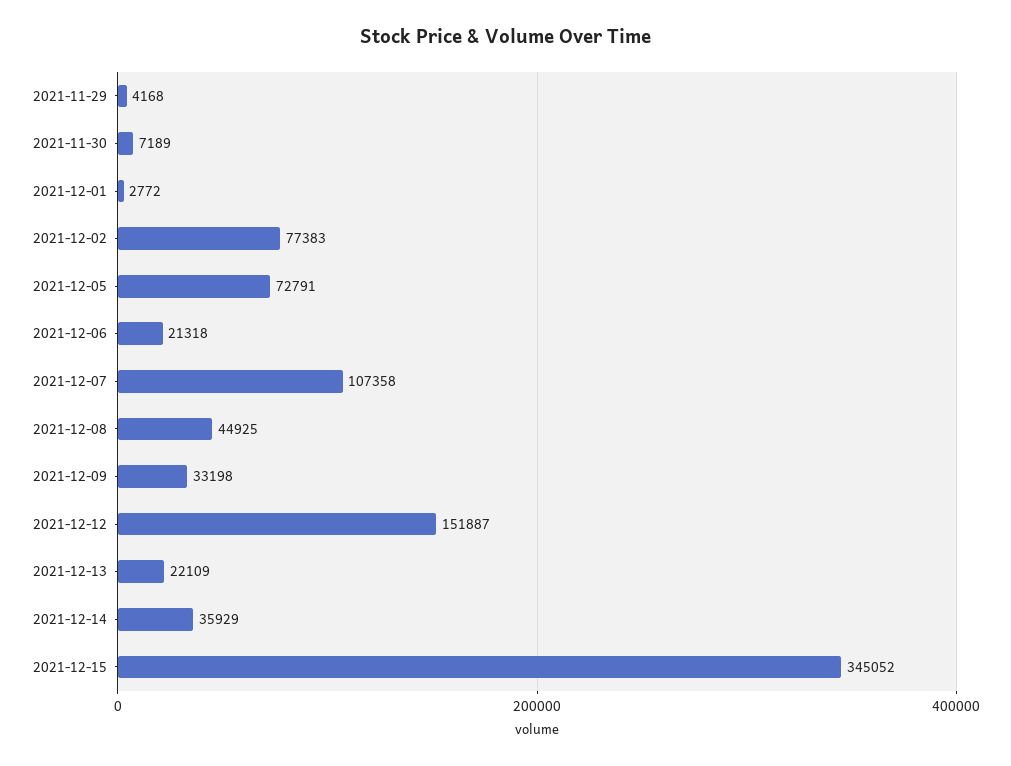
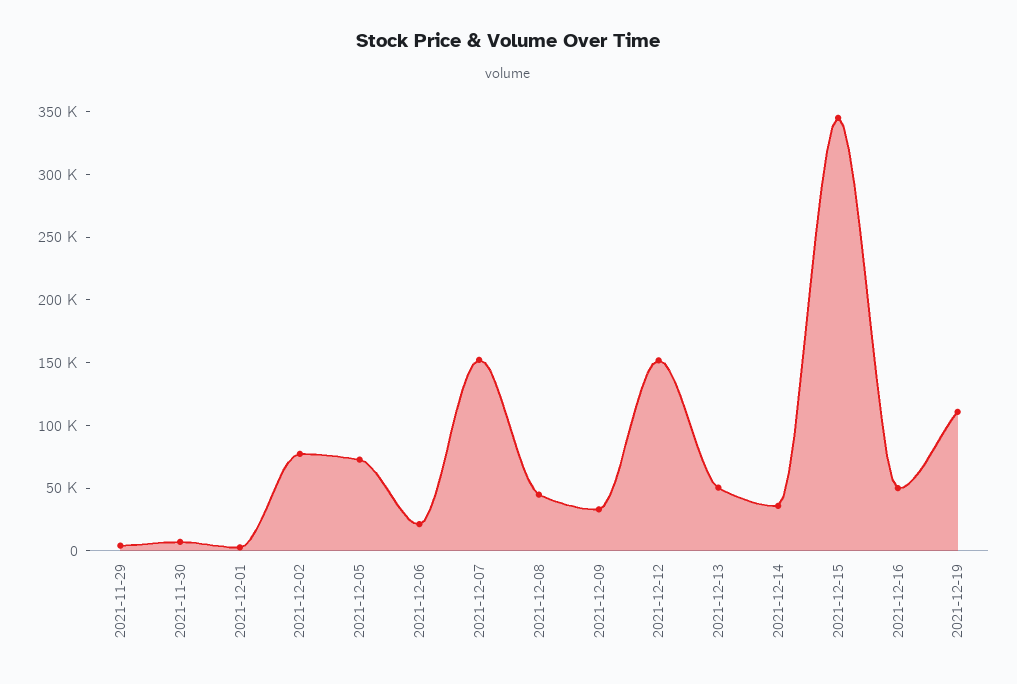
2021-12-07: 107358 -> 150000
2021-12-13: 22109 -> 50000
2021-12-16: none -> 50000
2021-12-19: none -> 110000

